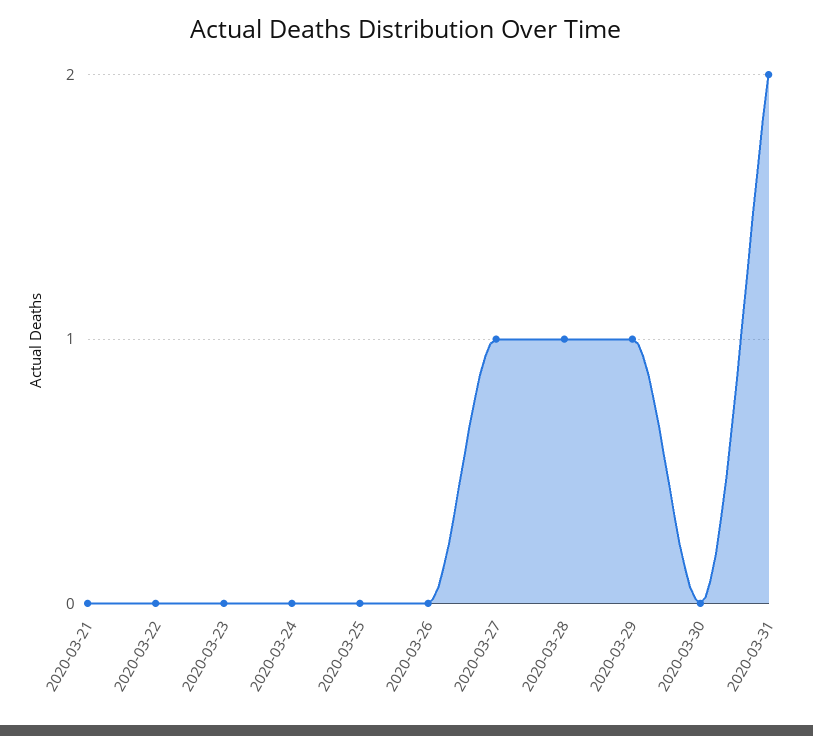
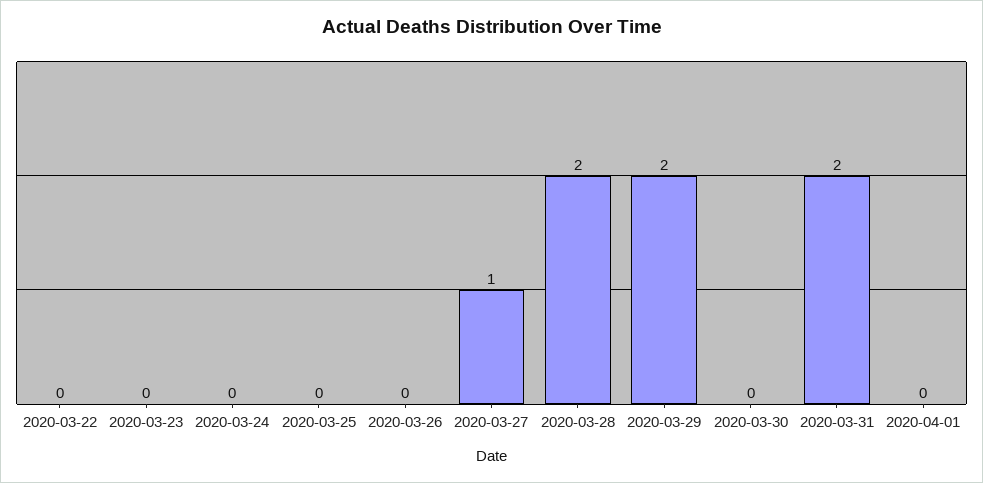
2020-03-21: 0 -> none
2020-03-28: 1 -> 2
2020-03-29: 1 -> 2
2020-04-01: none -> 0

